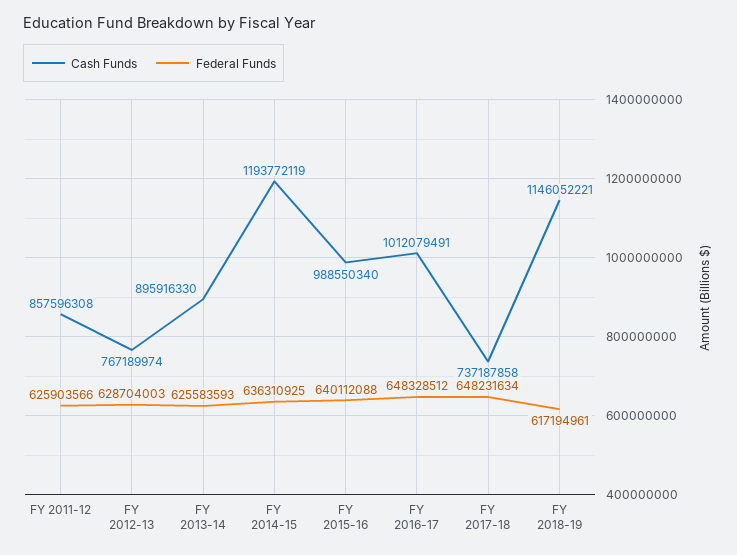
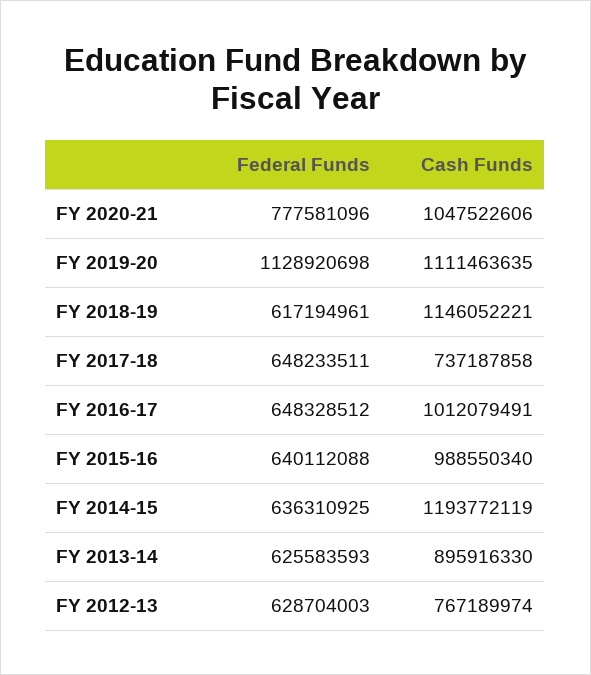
Cash Funds, FY 2011-12: 857596308 -> none
Federal Funds, FY 2011-12: 625903566 -> none
Federal Funds, FY 2017-18: 648231634 -> 648233511
Federal Funds, FY 2020-21: none -> 777581096
Cash Funds, FY 2020-21: none -> 1047522606
Federal Funds, FY 2019-20: none -> 1128920698
Cash Funds, FY 2019-20: none -> 1111463635

